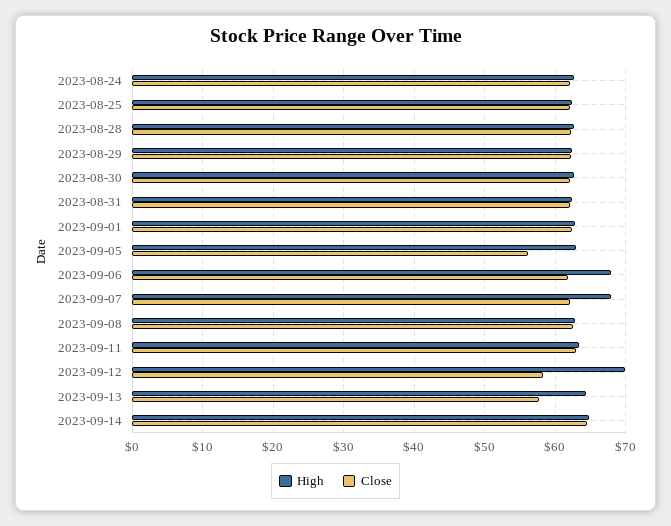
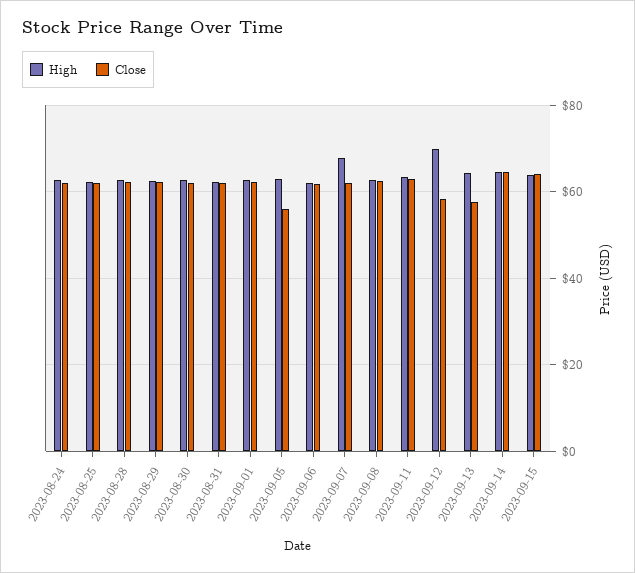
High, 2023-09-06: 68 -> 62
High, 2023-09-15: none -> 64
Close, 2023-09-15: none -> 64

